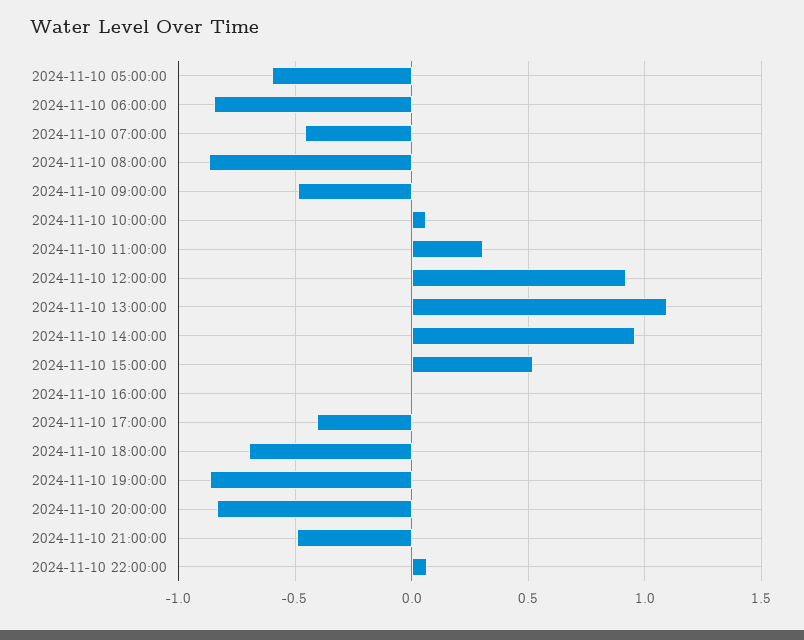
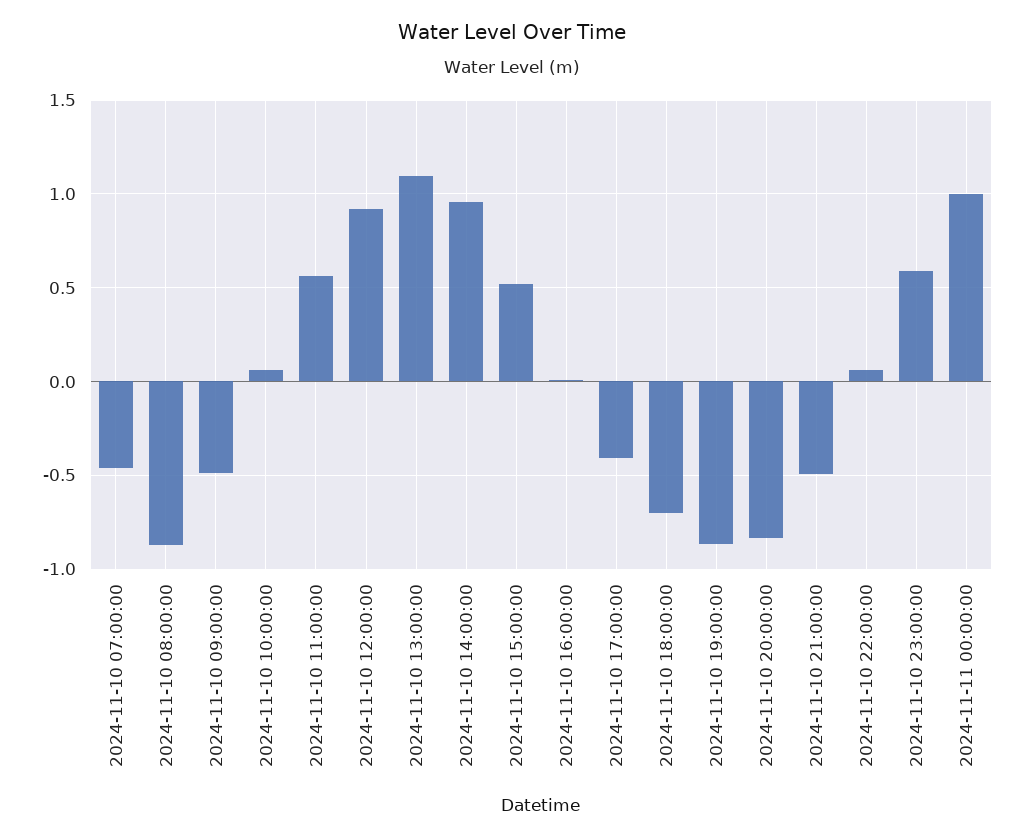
2024-11-10 05:00:00: -0.6 -> none
2024-11-10 06:00:00: -0.85 -> none
2024-11-10 11:00:00: 0.3 -> 0.55
2024-11-10 23:00:00: none -> 0.6
2024-11-11 00:00:00: none -> 1

